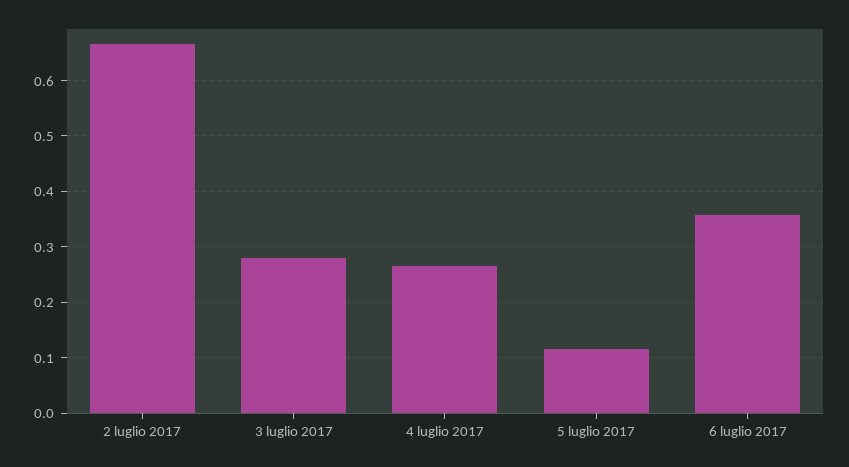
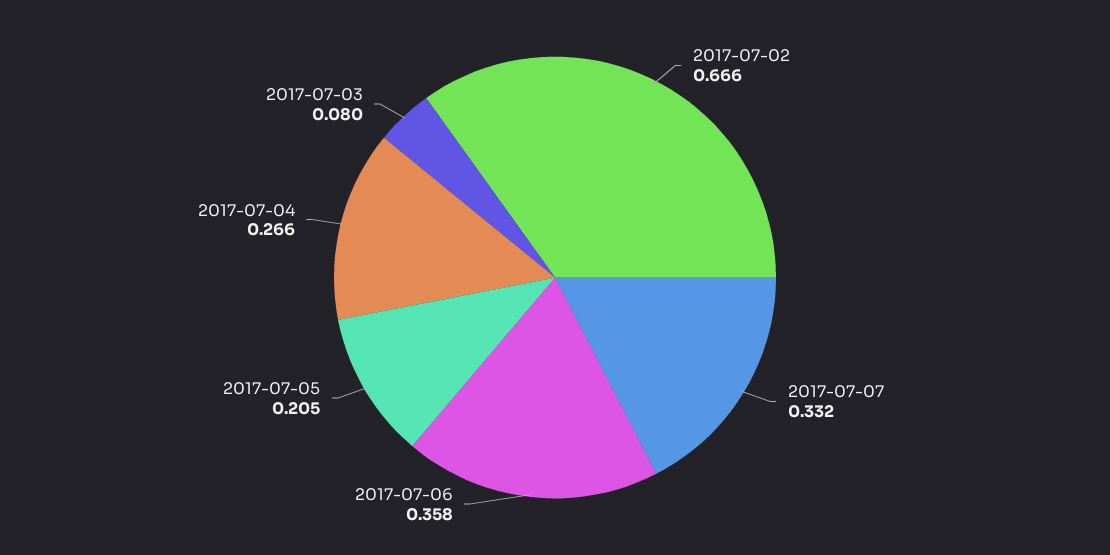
3 luglio 2017: 0.28 -> 0.08
5 luglio 2017: 0.12 -> 0.205
2017-07-07: none -> 0.332

